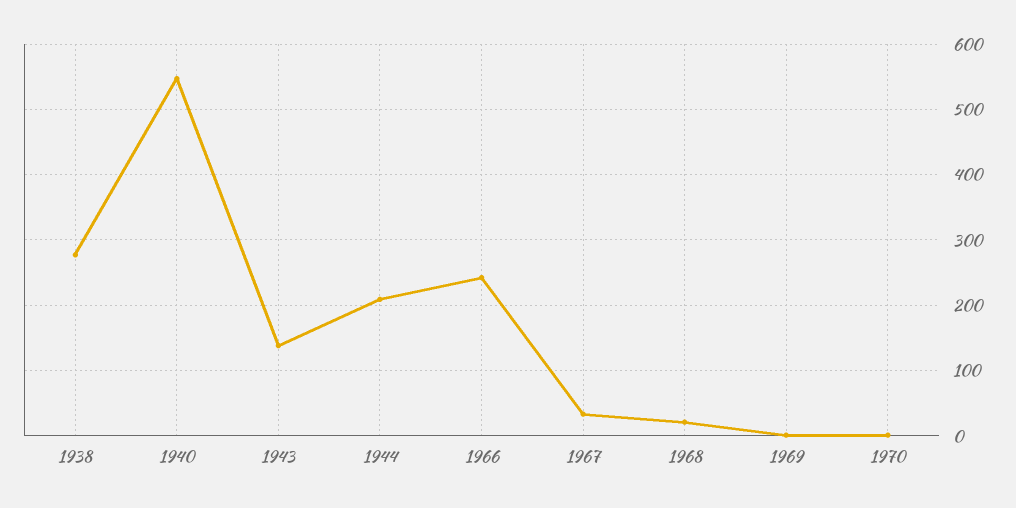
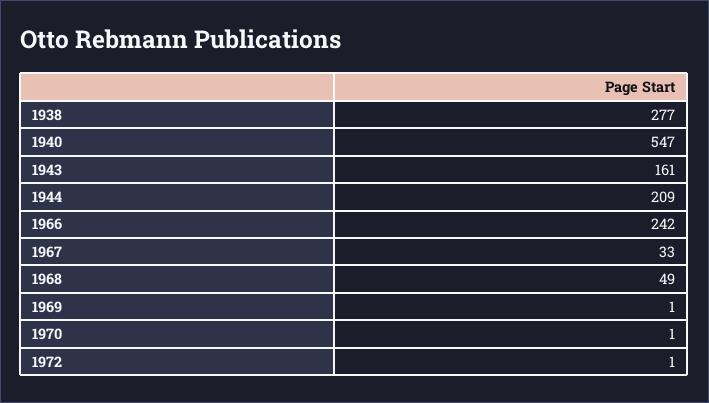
1943: 140 -> 161
1968: 20 -> 49
1972: none -> 1

